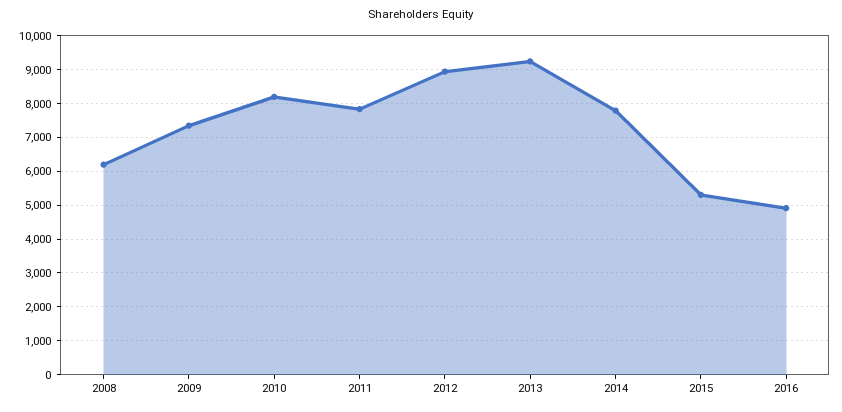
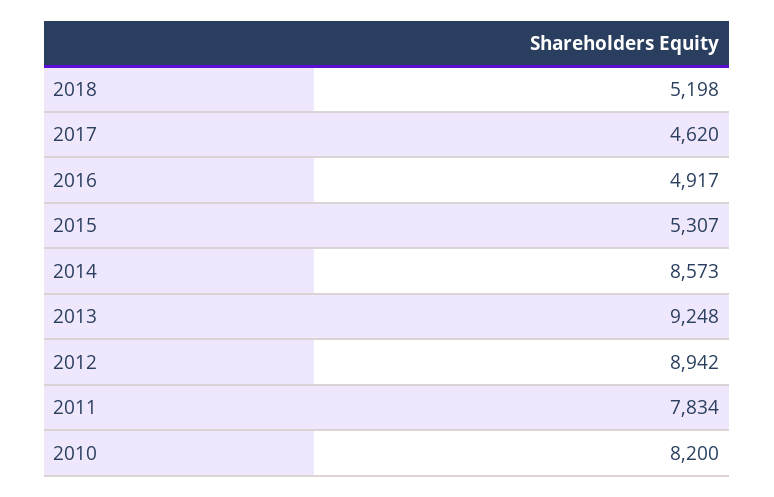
2008: 6200 -> none
2009: 7400 -> none
2014: 7800 -> 8573
2018: none -> 5198
2017: none -> 4620

